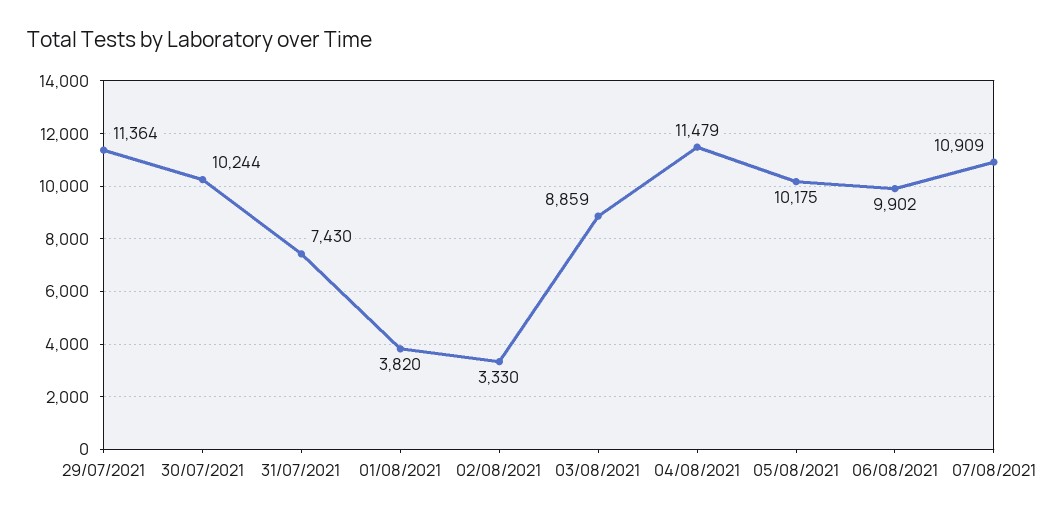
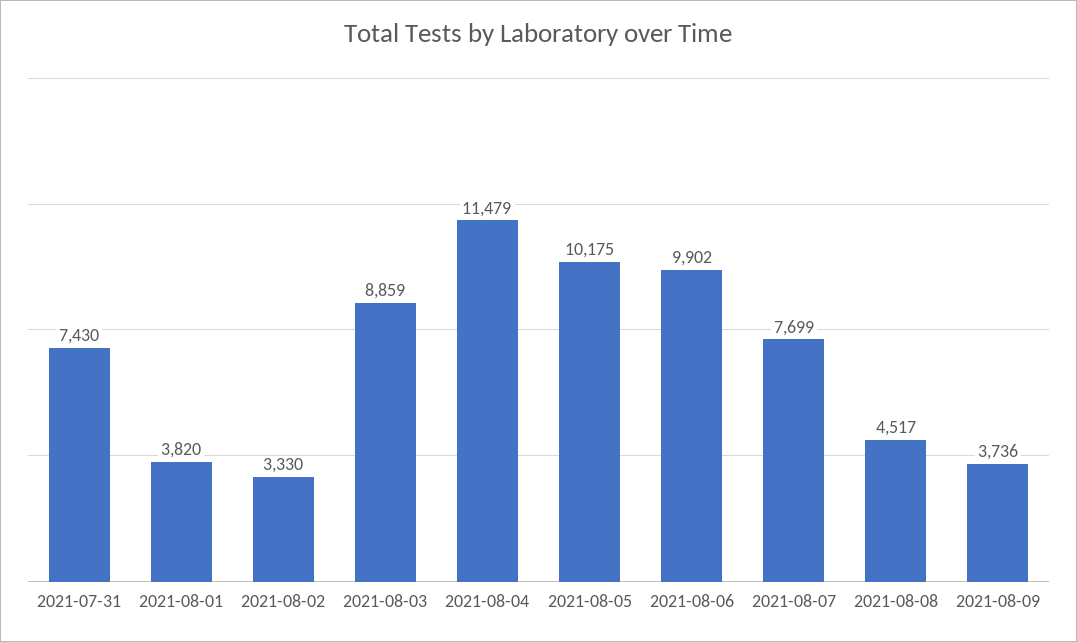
29/07/2021: 11364 -> none
30/07/2021: 10244 -> none
07/08/2021: 10909 -> 7699
2021-08-08: none -> 4517
2021-08-09: none -> 3736

